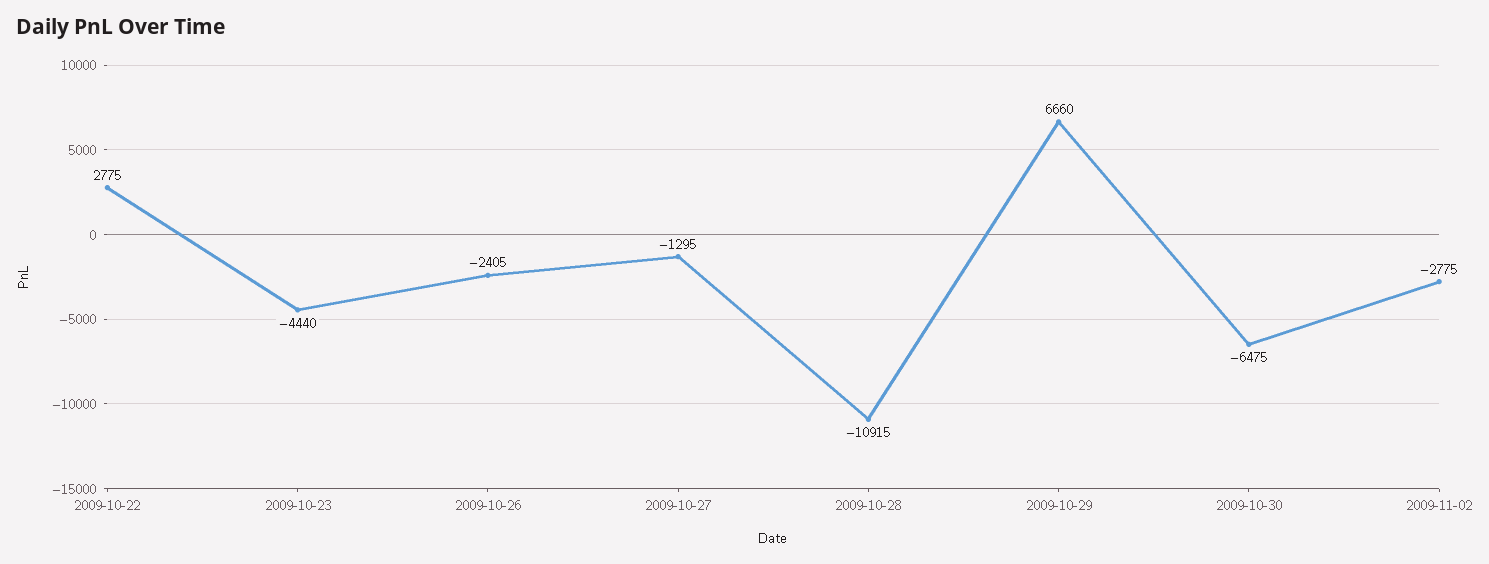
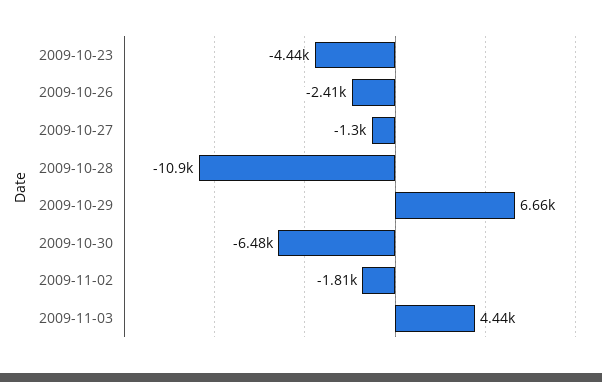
2009-10-22: 2775 -> none
2009-11-02: -2775 -> -1810
2009-11-03: none -> 4440

